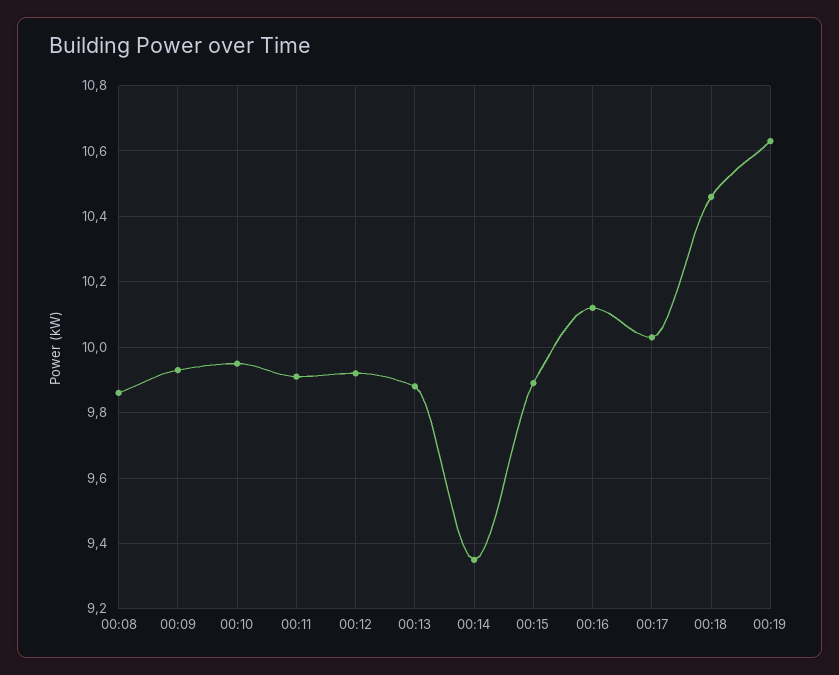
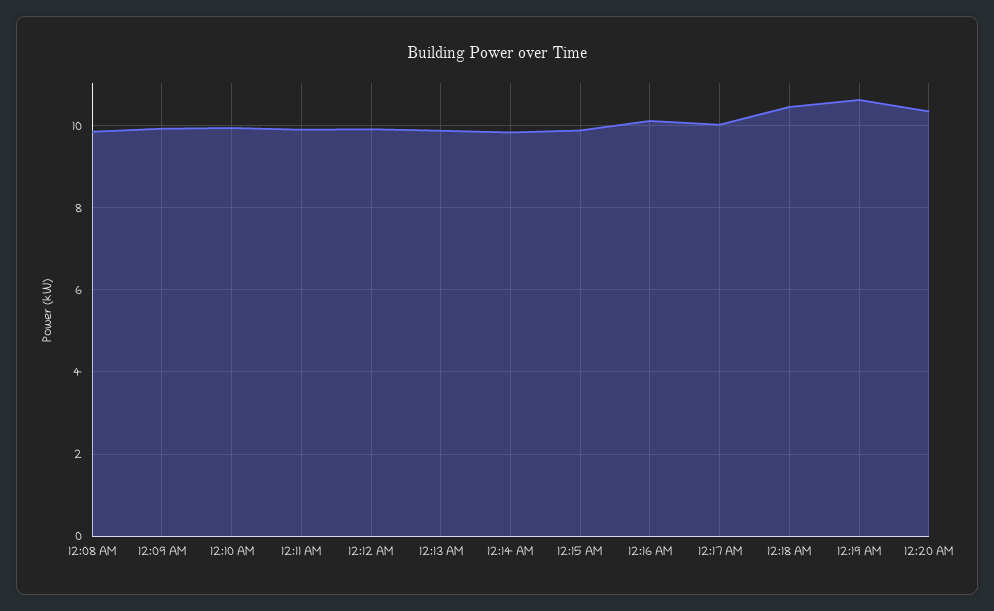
00:14: 9.35 -> 9.8
12:20 AM: none -> 10.4

